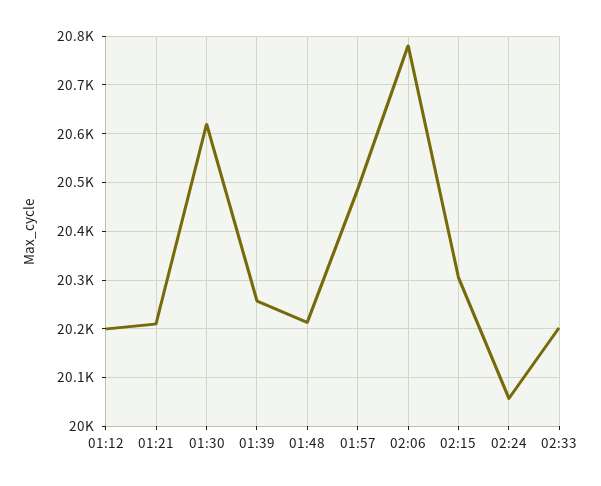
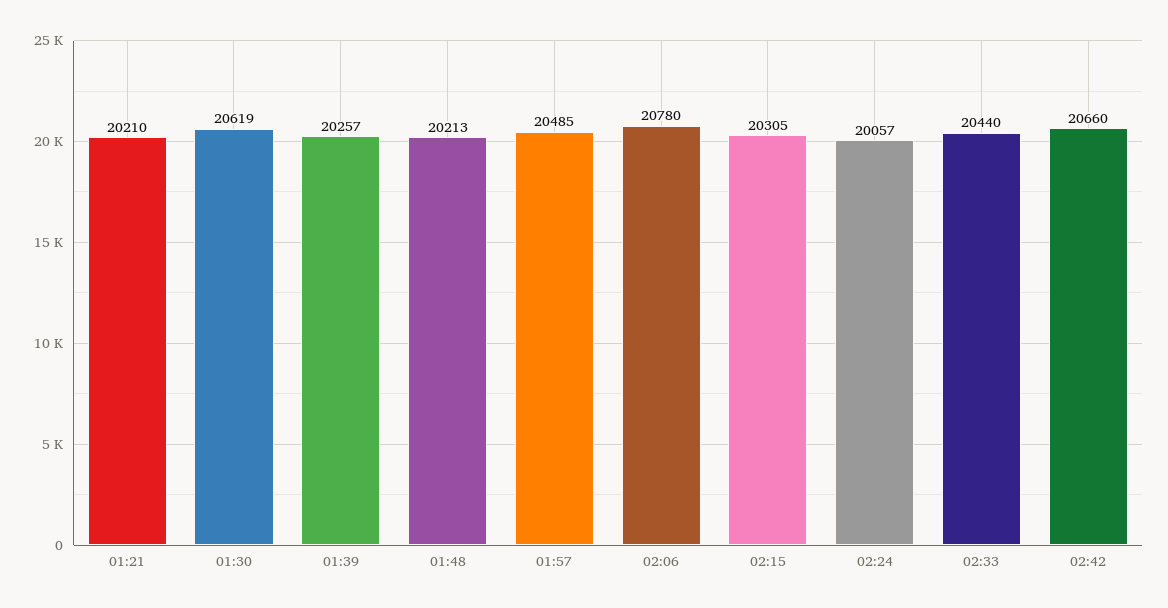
01:12: 20200 -> none
02:33: 20200 -> 20440
02:42: none -> 20660

